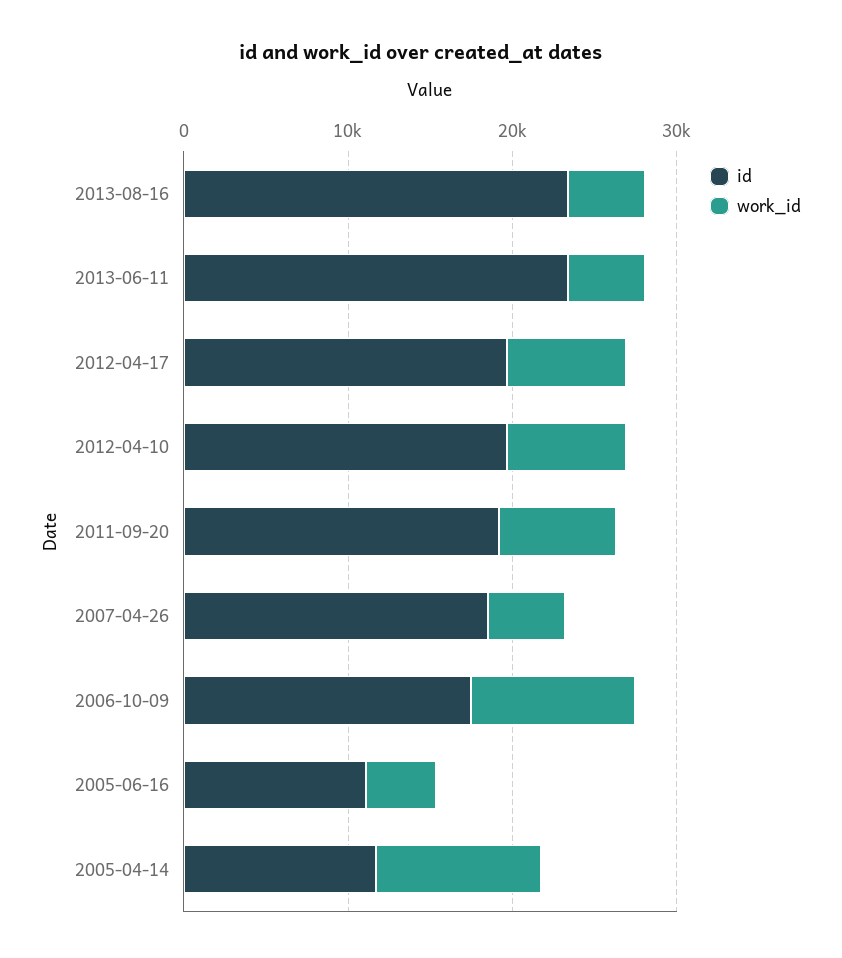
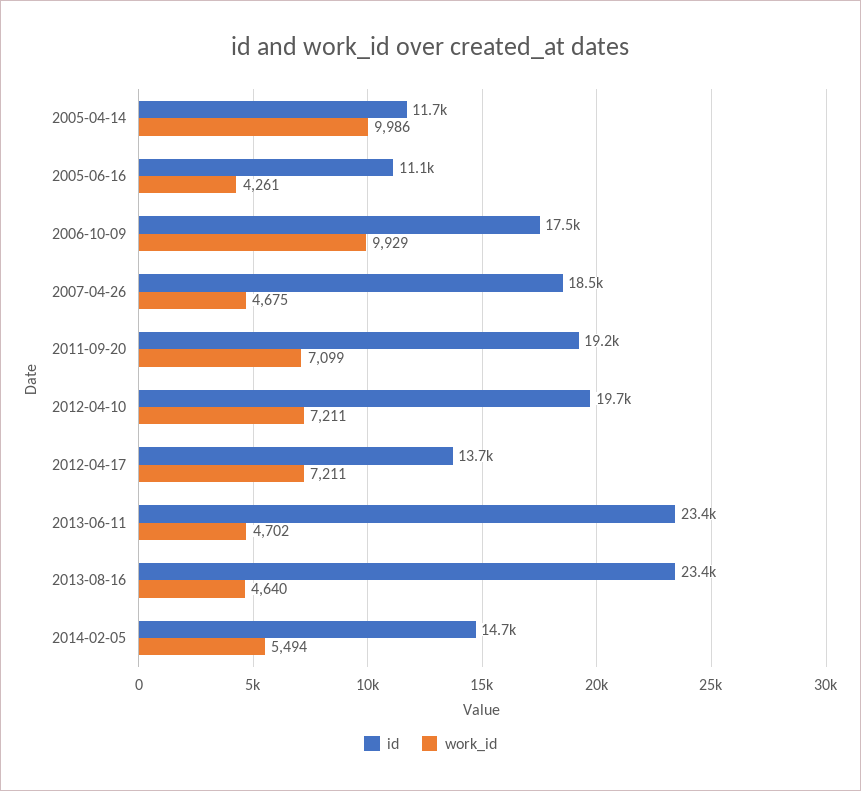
id, 2012-04-17: 20000 -> 13700
id, 2014-02-05: none -> 14700
work_id, 2014-02-05: none -> 5494

